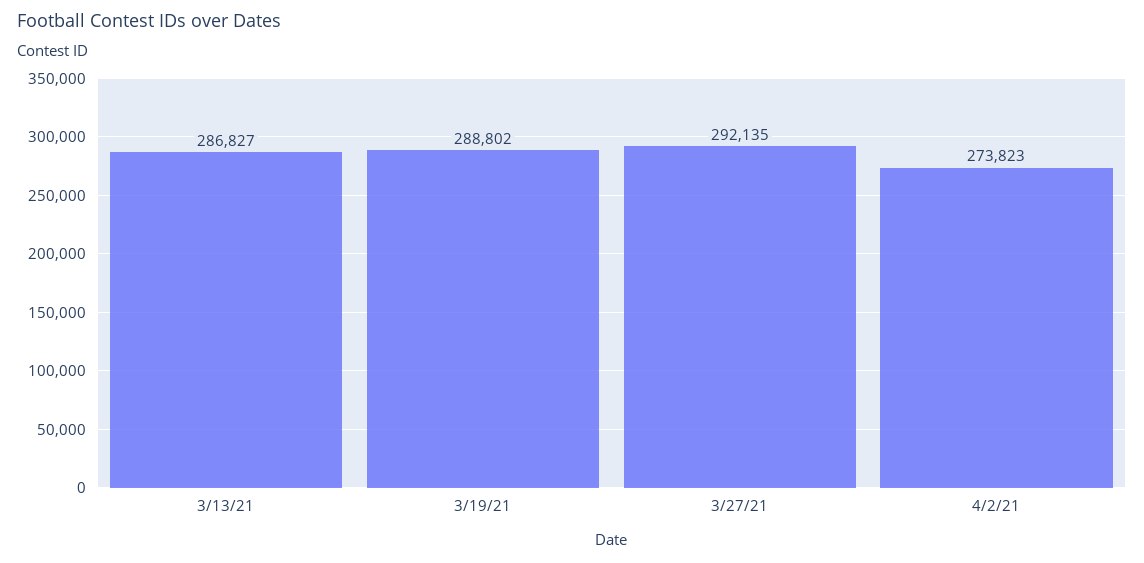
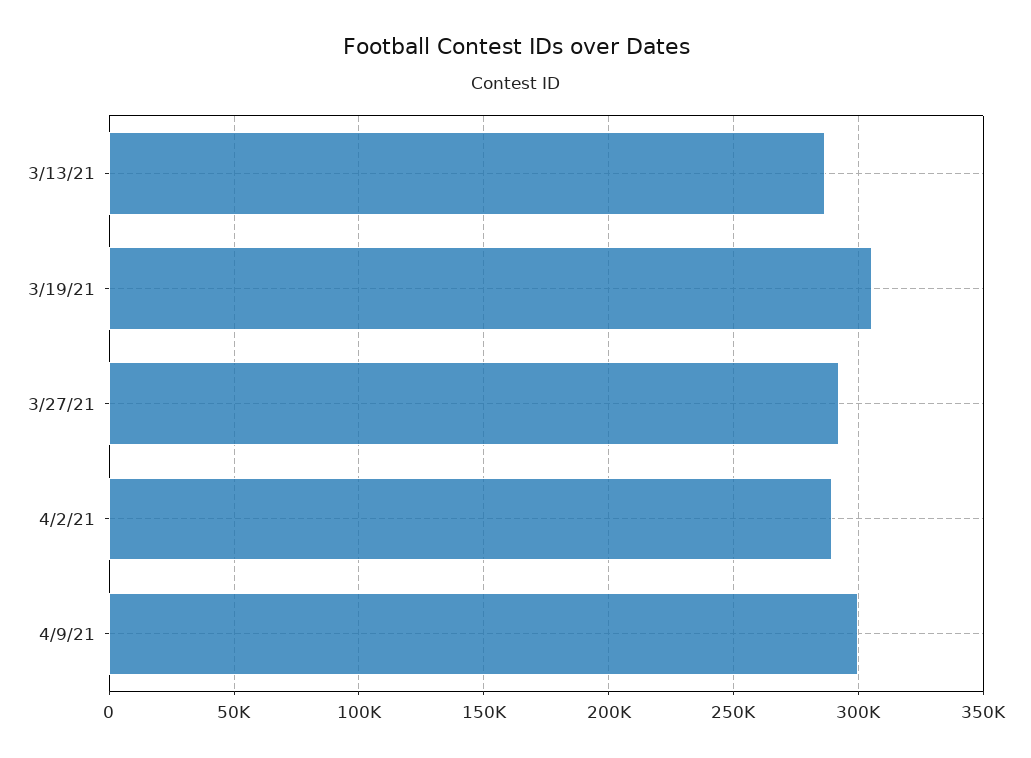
3/19/21: 288802 -> 305000
4/2/21: 273823 -> 290000
4/9/21: none -> 300000

